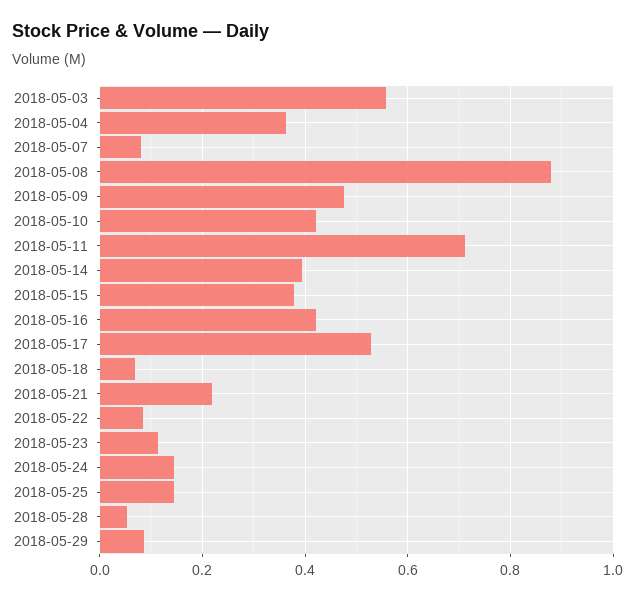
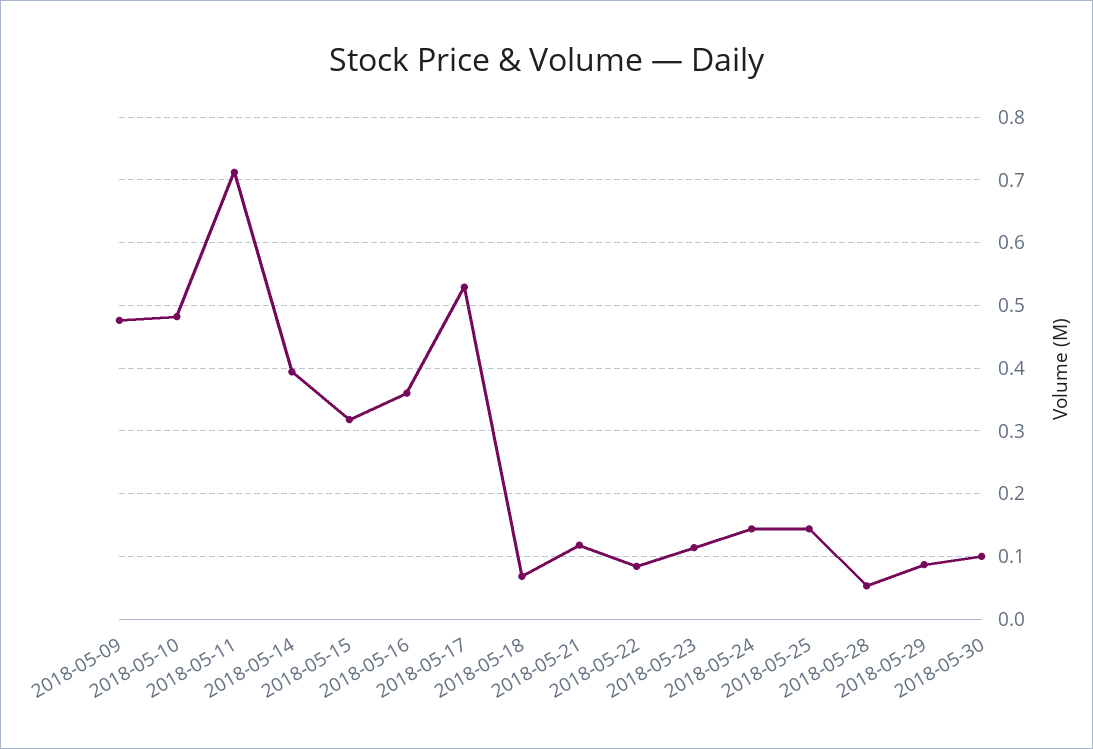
2018-05-03: 0.56 -> none
2018-05-04: 0.36 -> none
2018-05-07: 0.08 -> none
2018-05-08: 0.88 -> none
2018-05-10: 0.42 -> 0.48
2018-05-15: 0.38 -> 0.32
2018-05-16: 0.42 -> 0.36
2018-05-21: 0.22 -> 0.12
2018-05-30: none -> 0.1

